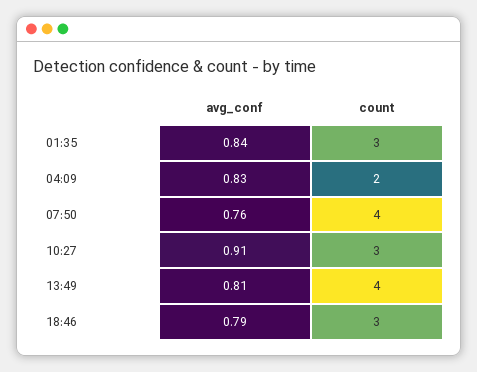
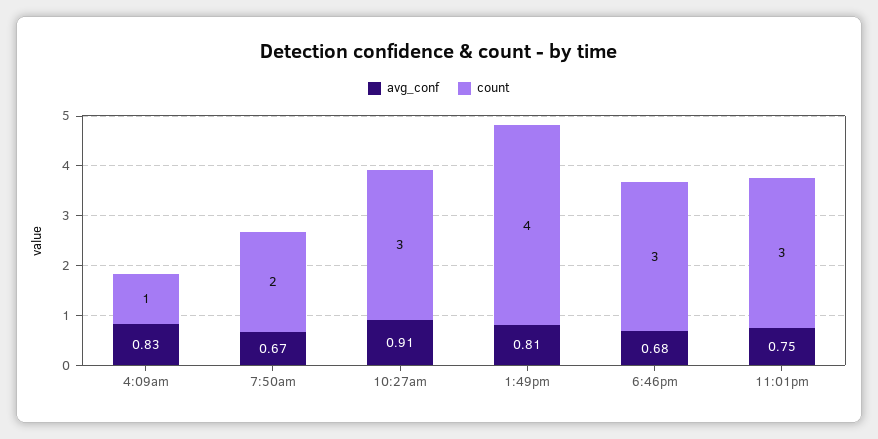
avg_conf, 01:35: 0.84 -> none
count, 01:35: 3 -> none
count, 04:09: 2 -> 1
avg_conf, 07:50: 0.76 -> 0.67
count, 07:50: 4 -> 2
avg_conf, 18:46: 0.79 -> 0.68
avg_conf, 11:01pm: none -> 0.75
count, 11:01pm: none -> 3

